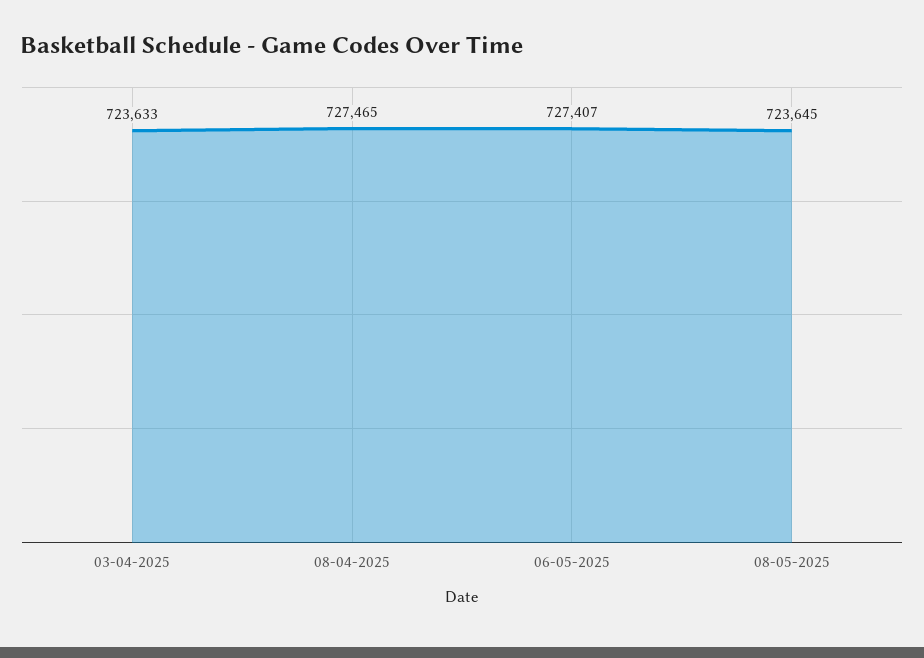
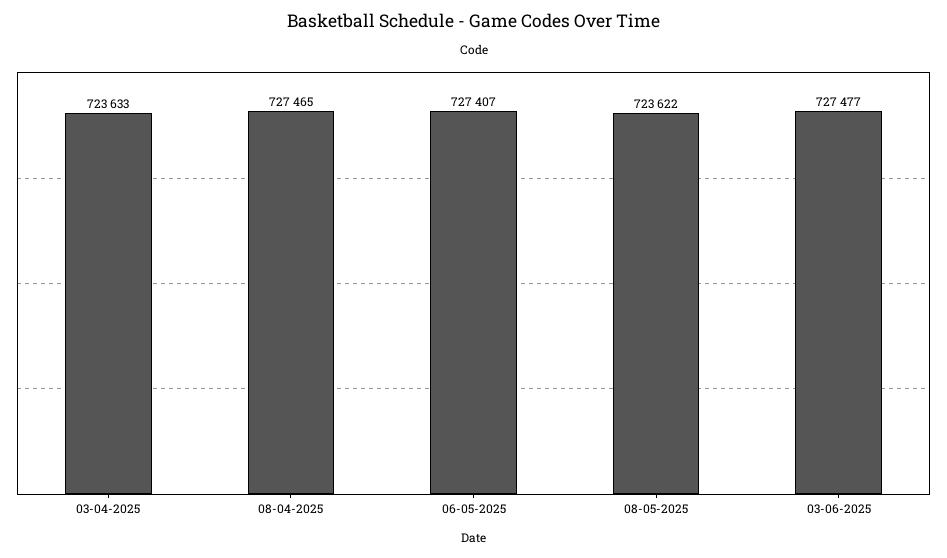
08-05-2025: 723645 -> 723622
03-06-2025: none -> 727477

